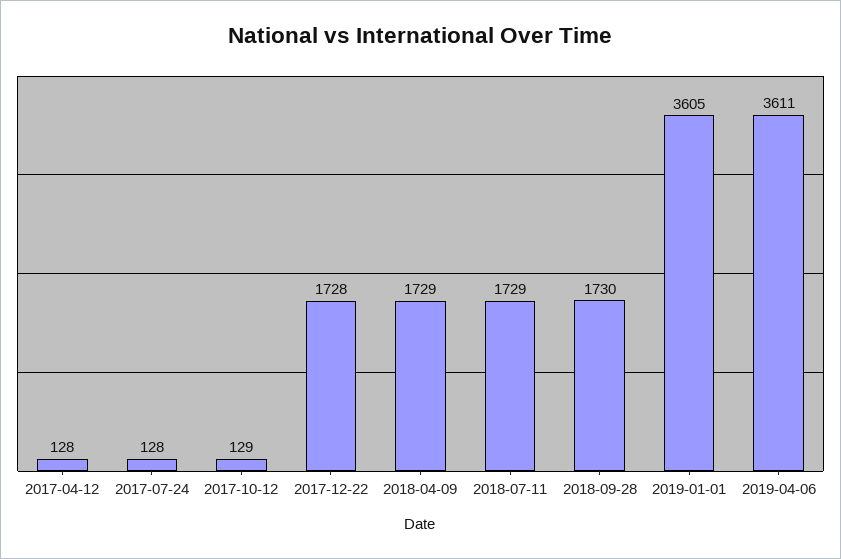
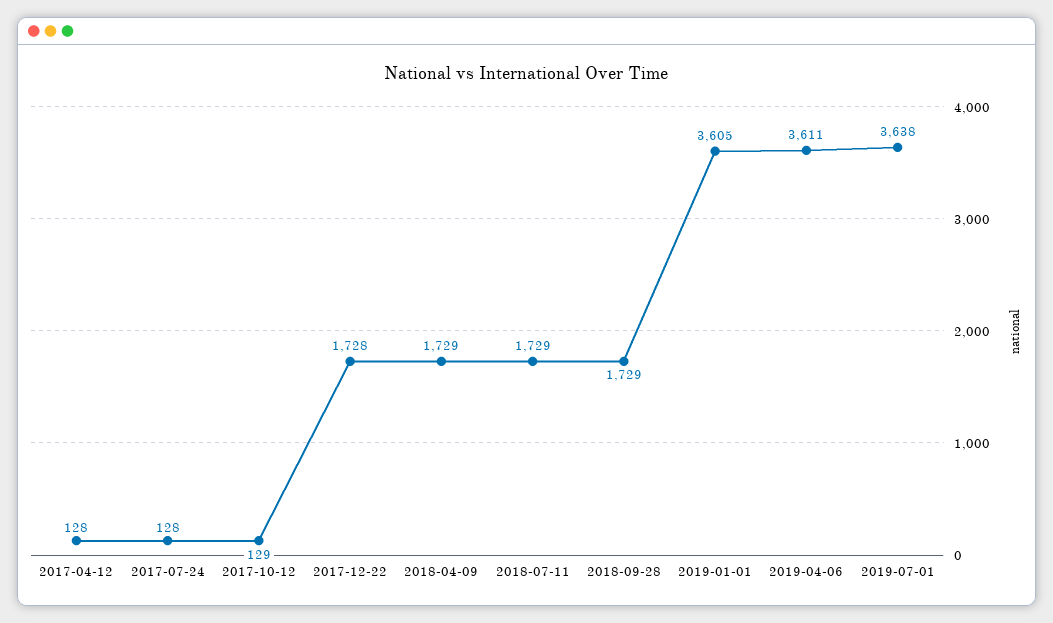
2018-09-28: 1730 -> 1729
2019-07-01: none -> 3638

